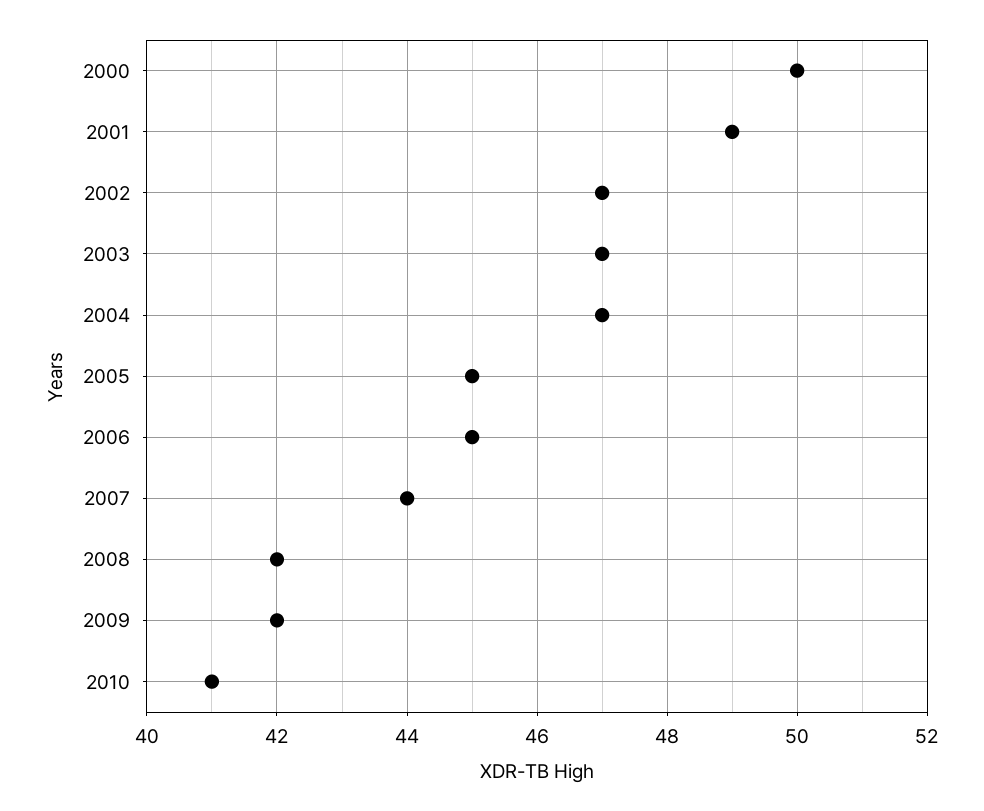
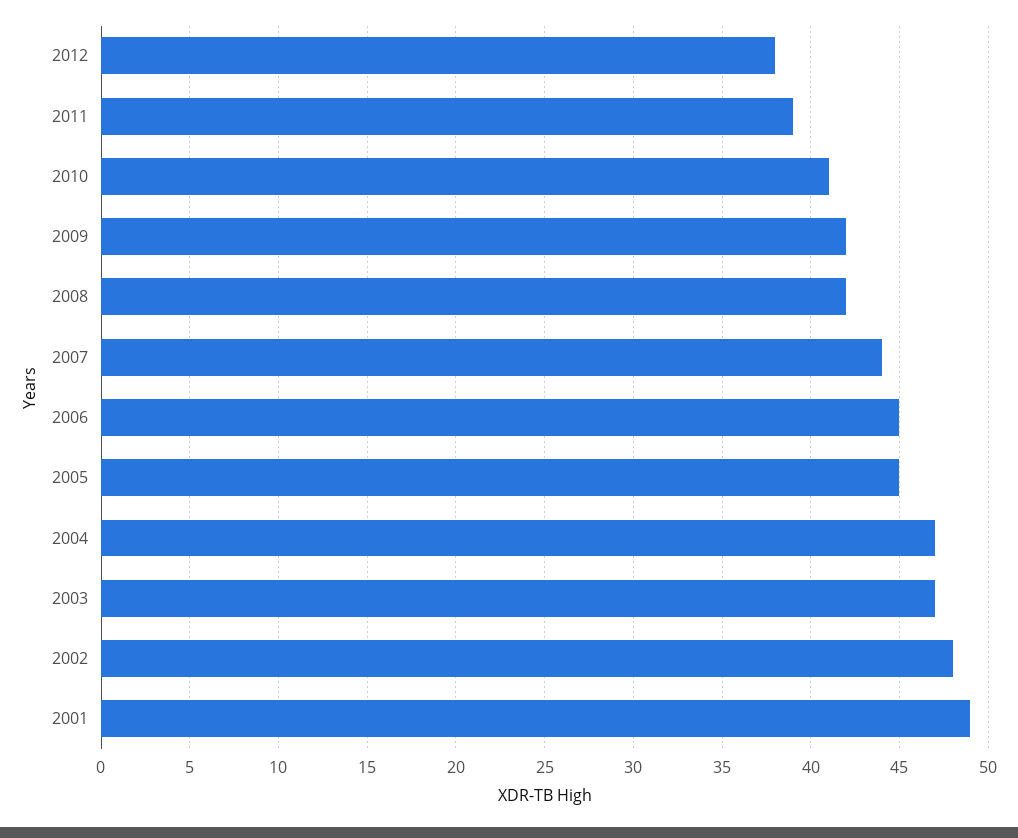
2000: 50 -> none
2002: 47 -> 48
2012: none -> 38
2011: none -> 39

